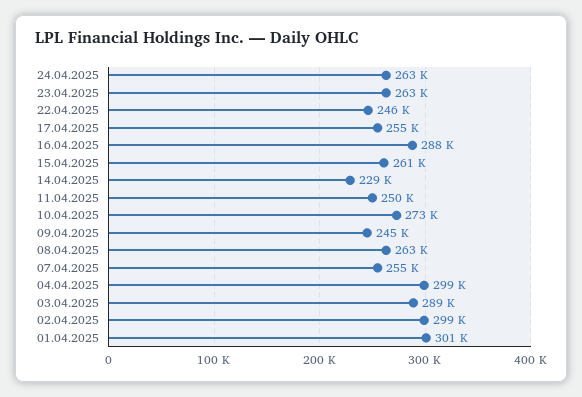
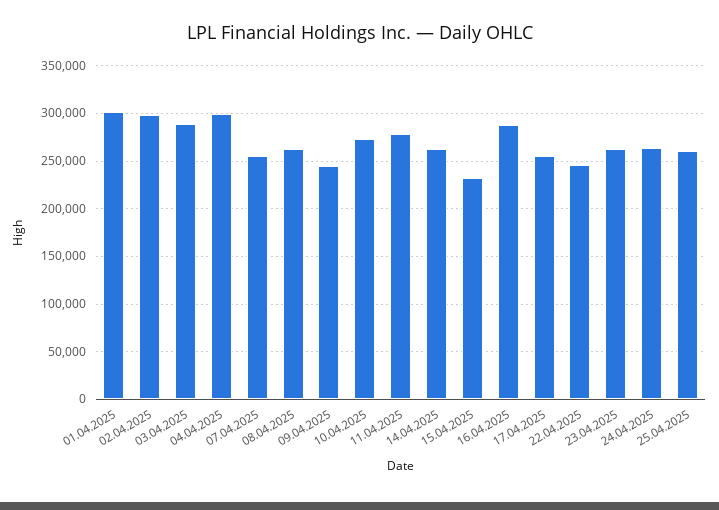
15.04.2025: 261000 -> 230000
14.04.2025: 229000 -> 260000
11.04.2025: 250000 -> 280000
25.04.2025: none -> 260000

